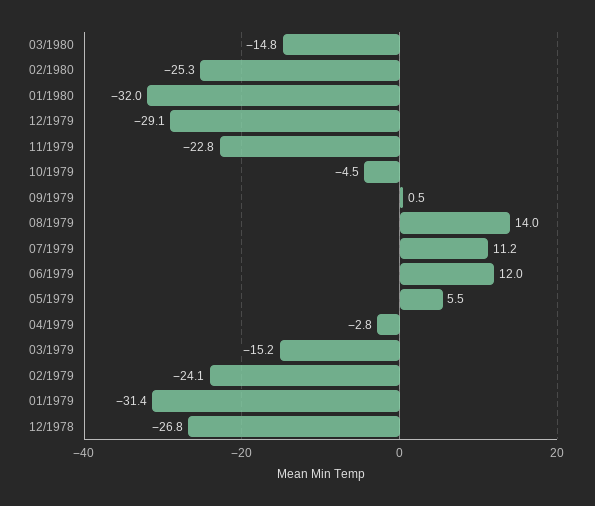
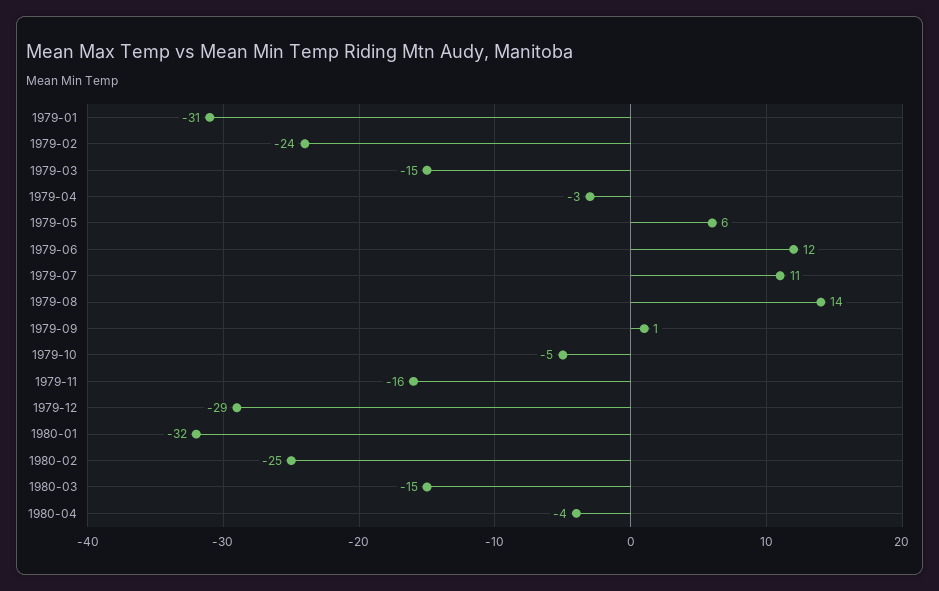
11/1979: -22.8 -> -16
12/1978: -26.8 -> none
1980-04: none -> -4

